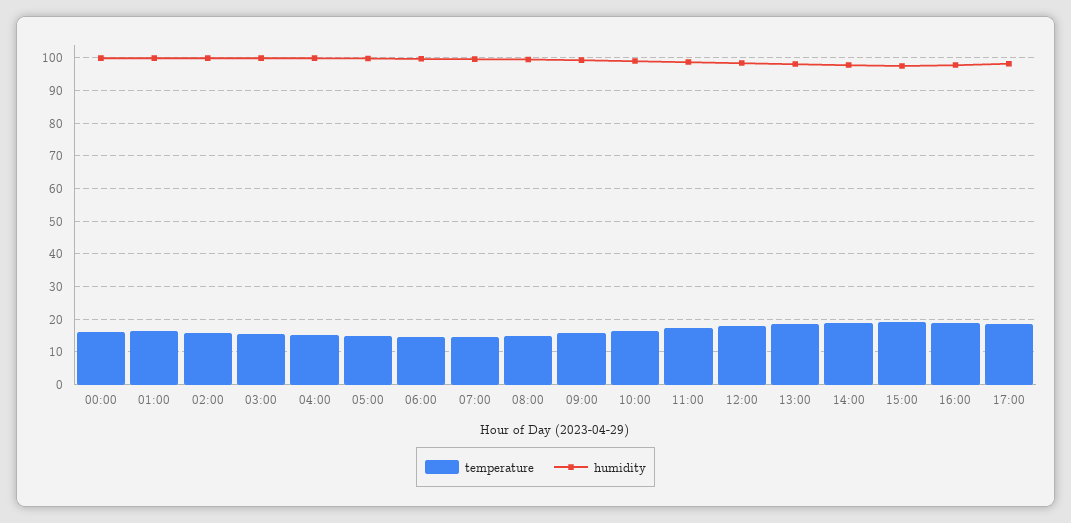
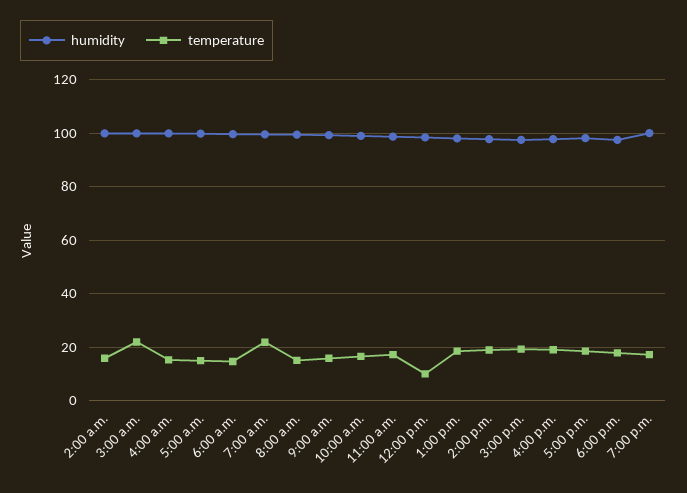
temperature, 00:00: 16 -> none
humidity, 00:00: 100 -> none
temperature, 01:00: 16 -> none
humidity, 01:00: 100 -> none
temperature, 03:00: 16 -> 22.5
temperature, 07:00: 14 -> 22.5
temperature, 12:00: 18 -> 10
humidity, 6:00 p.m.: none -> 97.5
temperature, 6:00 p.m.: none -> 17.5
humidity, 7:00 p.m.: none -> 100
temperature, 7:00 p.m.: none -> 17.5

